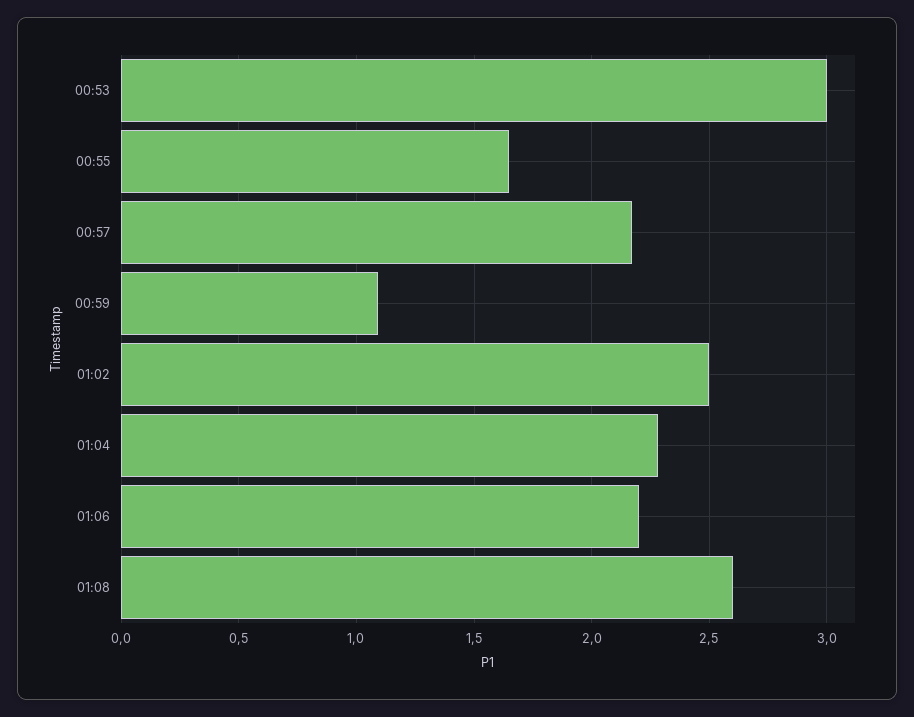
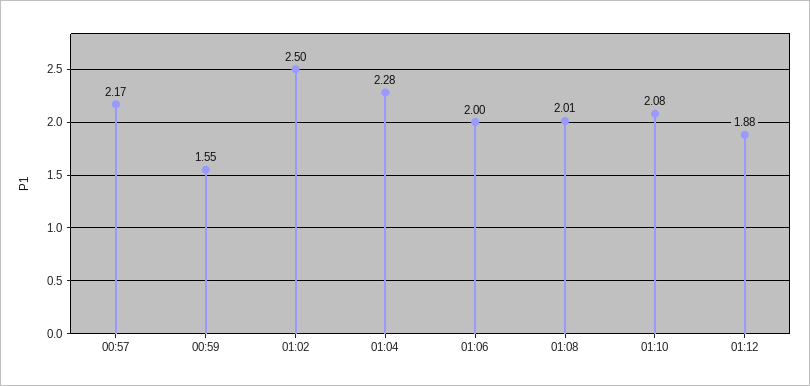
00:53: 3 -> none
00:55: 1.65 -> none
00:59: 1.1 -> 1.55
01:06: 2.2 -> 2
01:08: 2.6 -> 2.01
01:10: none -> 2.08
01:12: none -> 1.88

